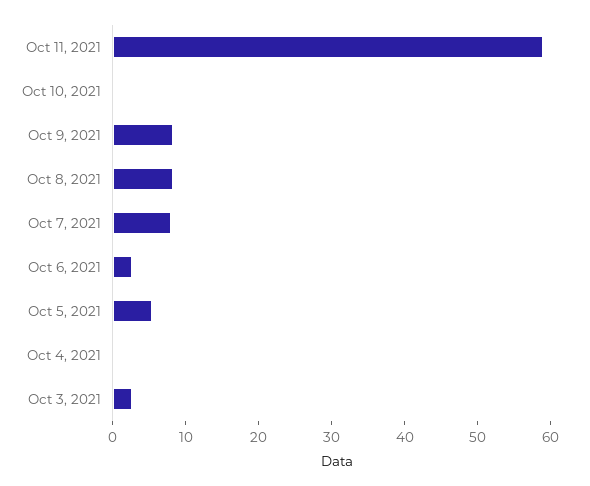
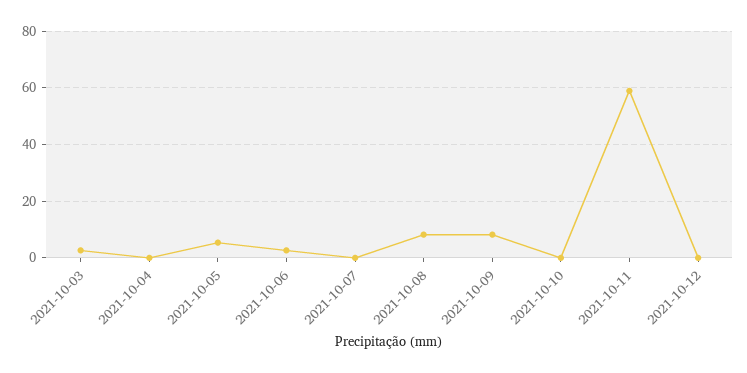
Oct 7, 2021: 8 -> 0
2021-10-12: none -> 0

